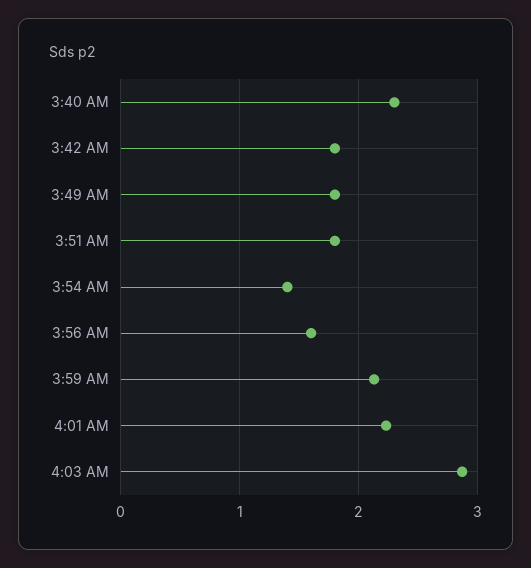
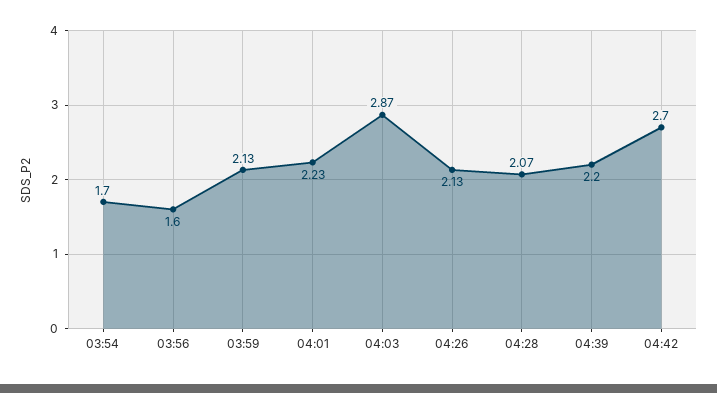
3:40 AM: 2.3 -> none
3:42 AM: 1.8 -> none
3:49 AM: 1.8 -> none
3:51 AM: 1.8 -> none
3:54 AM: 1.4 -> 1.7
04:26: none -> 2.13
04:28: none -> 2.07
04:39: none -> 2.2
04:42: none -> 2.7

